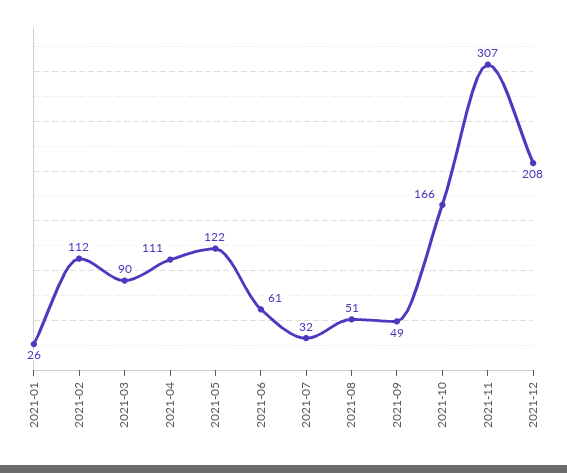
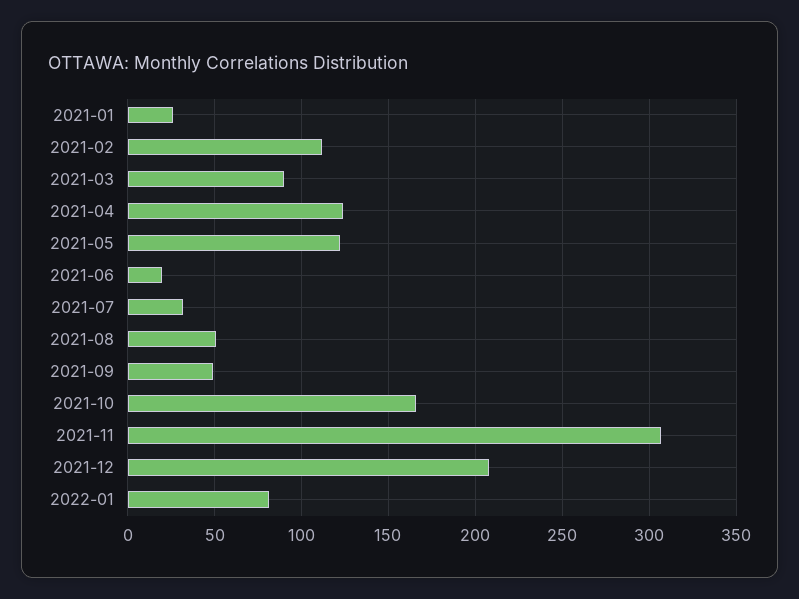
2021-04: 111 -> 125
2021-06: 61 -> 20
2022-01: none -> 80

